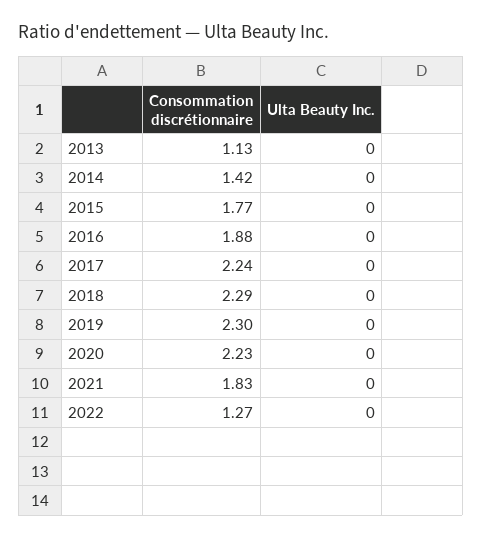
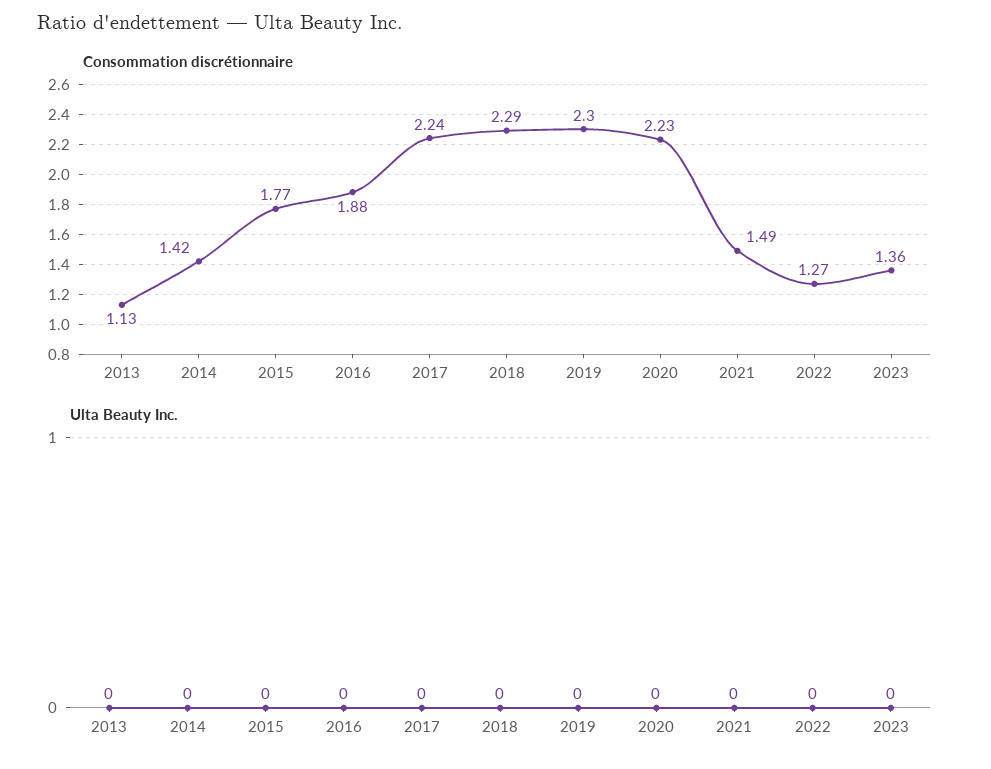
Consommation discrétionnaire, 2021: 1.83 -> 1.49
Consommation discrétionnaire, 2023: none -> 1.36
Ulta Beauty Inc., 2023: none -> 0

